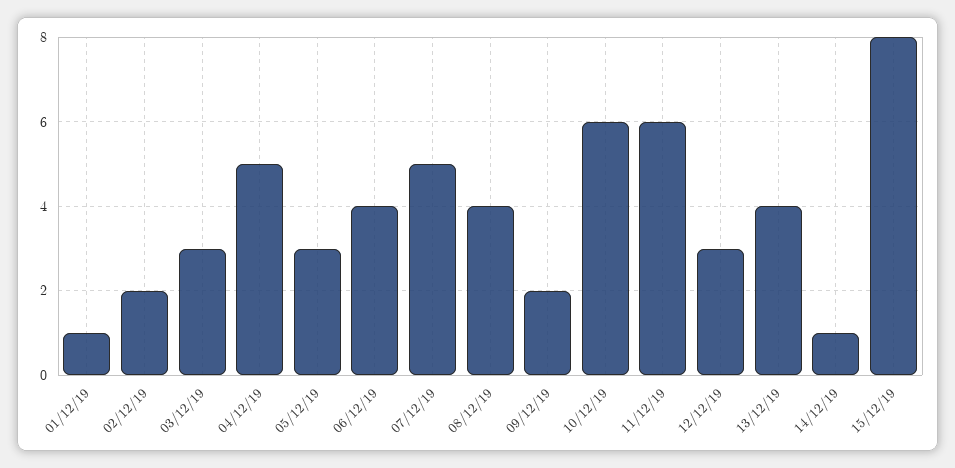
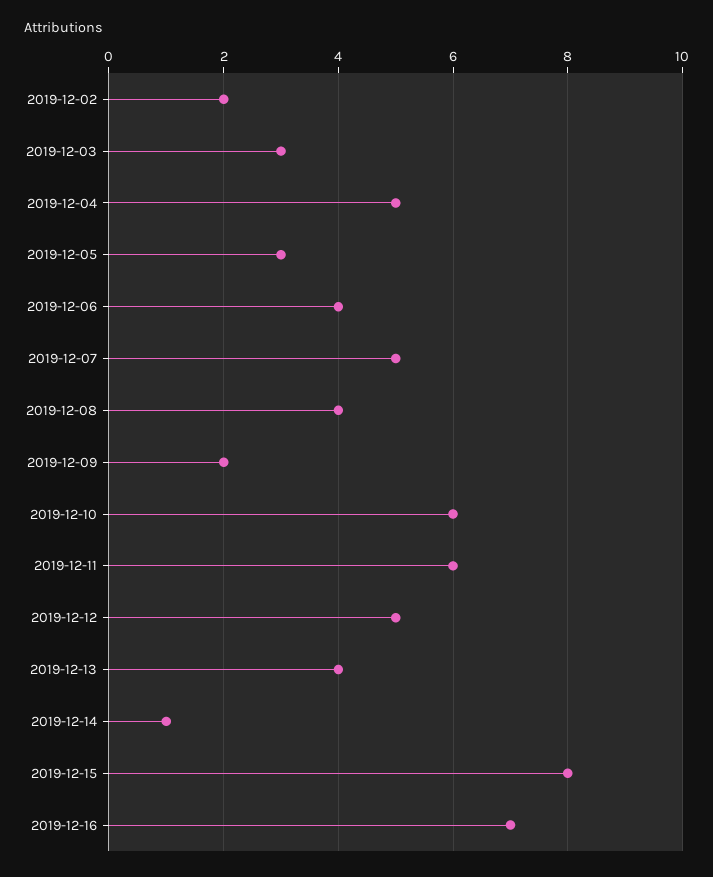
01/12/19: 1 -> none
12/12/19: 3 -> 5
2019-12-16: none -> 7

